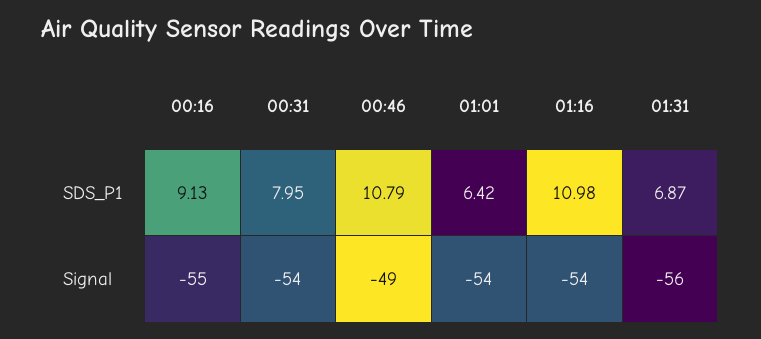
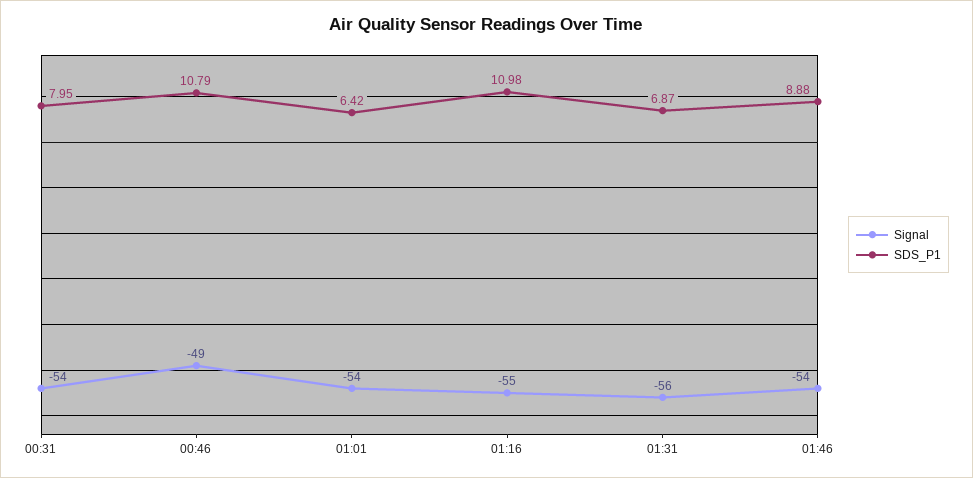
SDS_P1, 00:16: 9.13 -> none
Signal, 00:16: -55 -> none
Signal, 01:16: -54 -> -55
Signal, 01:46: none -> -54
SDS_P1, 01:46: none -> 8.88

